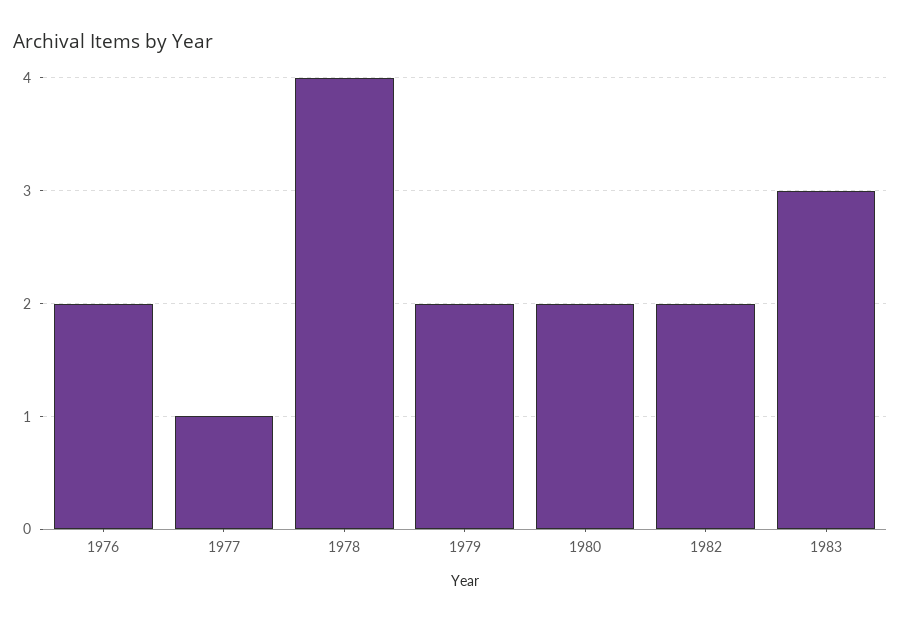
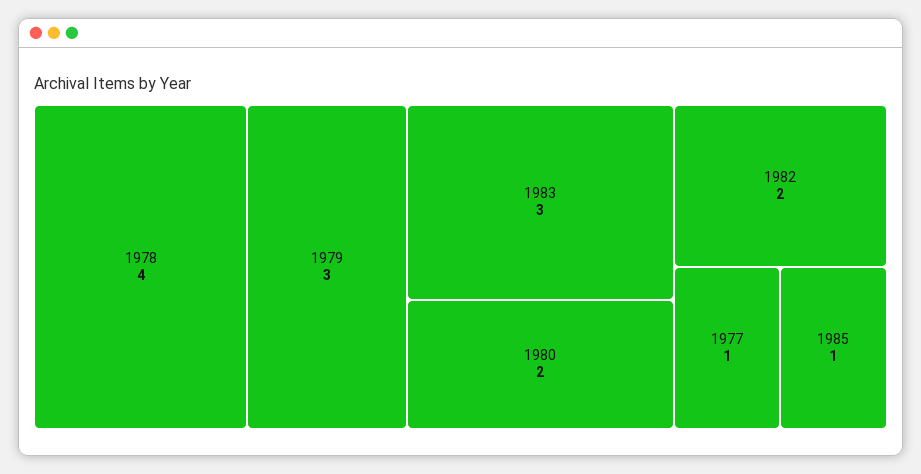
1976: 2 -> none
1979: 2 -> 3
1985: none -> 1

